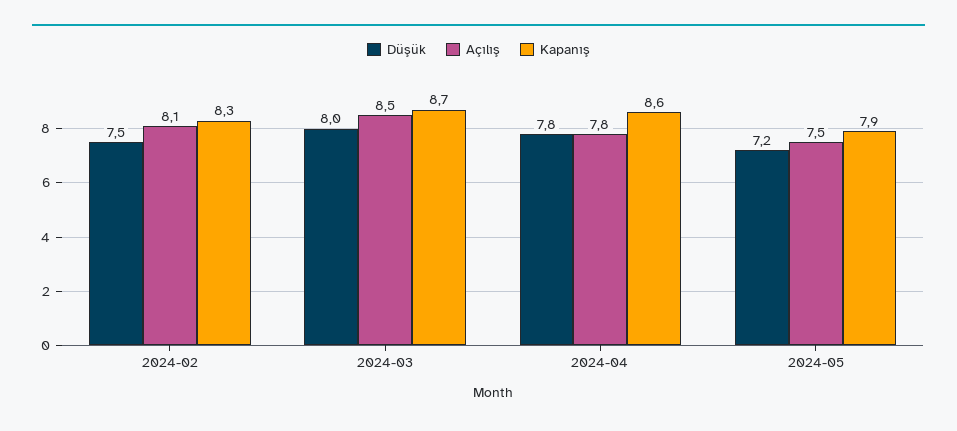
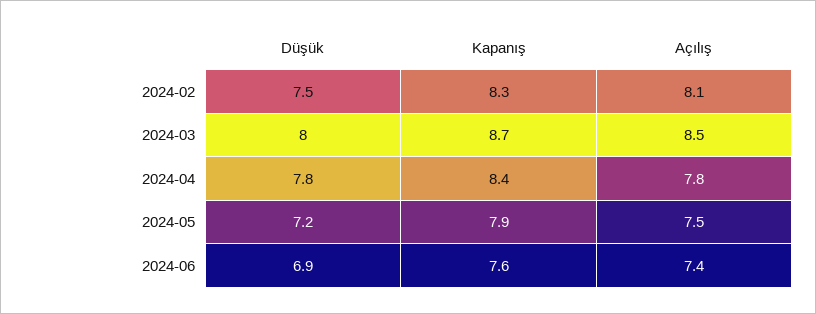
Kapanış, 2024-04: 8.6 -> 8.4
Düşük, 2024-06: none -> 6.9
Kapanış, 2024-06: none -> 7.6
Açılış, 2024-06: none -> 7.4

